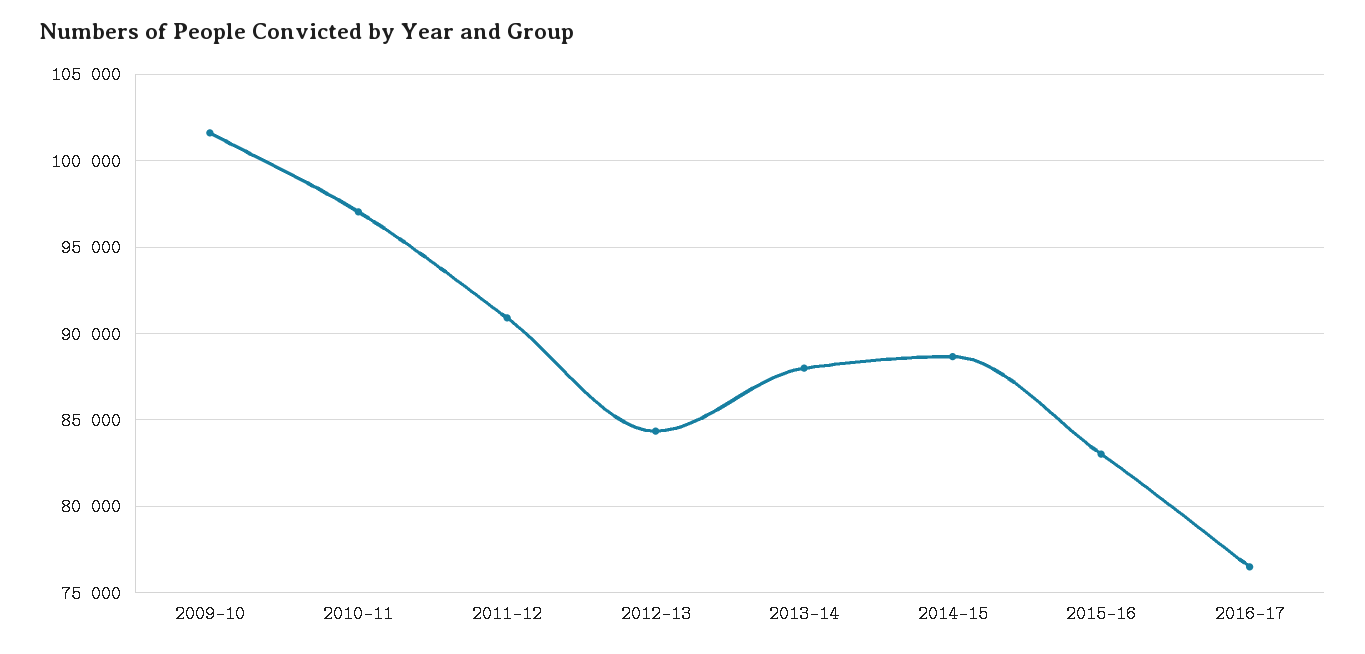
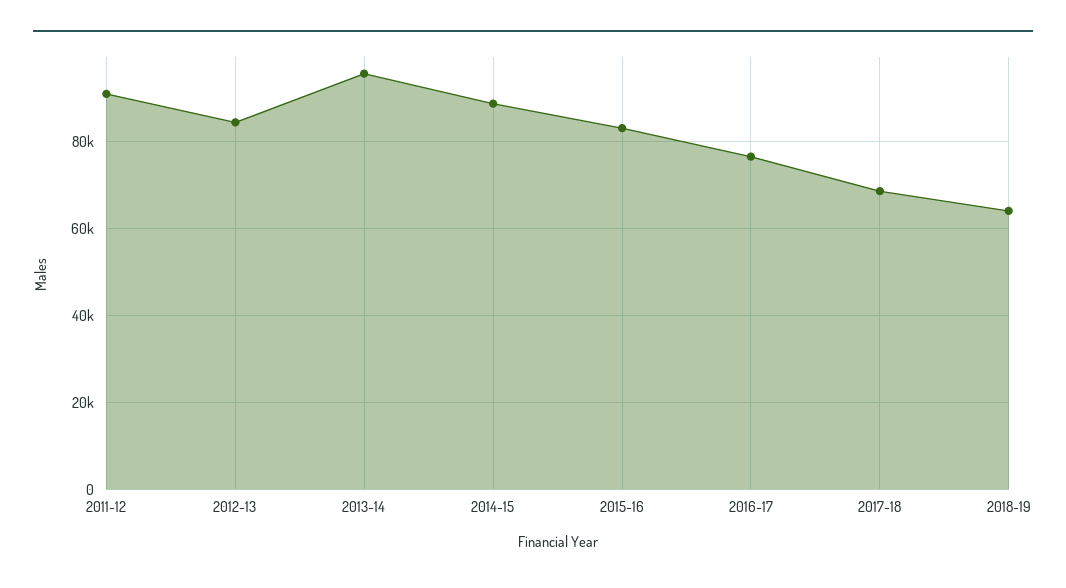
2009-10: 101500 -> none
2010-11: 97000 -> none
2013-14: 88000 -> 96000
2017-18: none -> 68000
2018-19: none -> 64000

